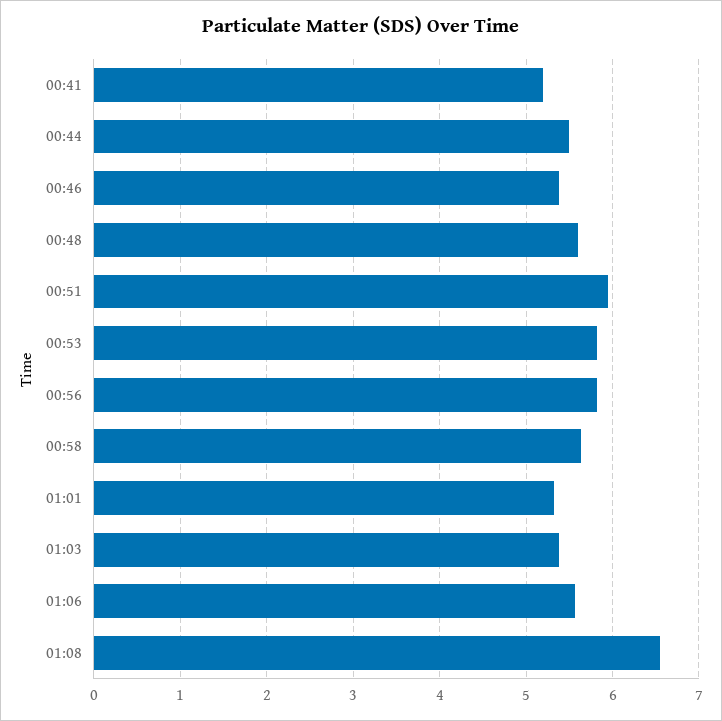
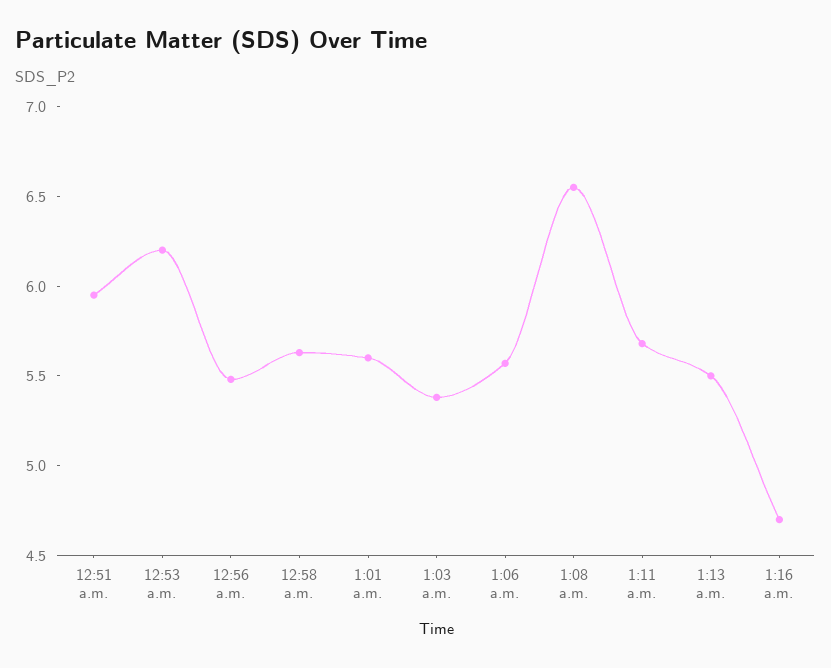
00:41: 5.2 -> none
00:44: 5.5 -> none
00:46: 5.4 -> none
00:48: 5.6 -> none
00:53: 5.8 -> 6.2
00:56: 5.8 -> 5.5
01:01: 5.3 -> 5.6
1:11 a.m.: none -> 5.7
1:13 a.m.: none -> 5.5
1:16 a.m.: none -> 4.7

